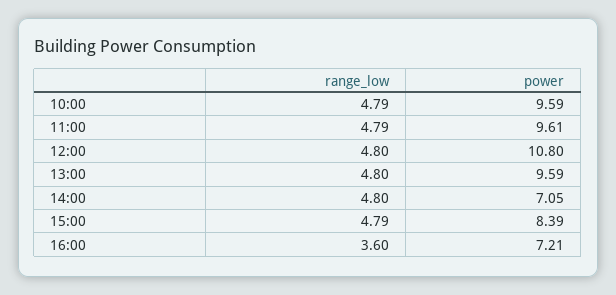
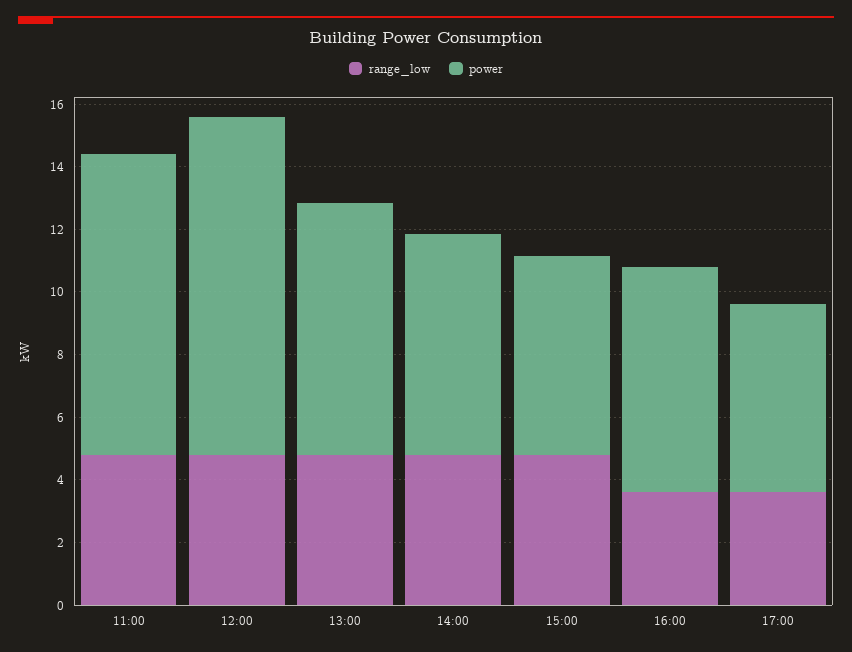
range_low, 10:00: 4.79 -> none
power, 10:00: 9.59 -> none
power, 13:00: 9.59 -> 8
power, 15:00: 8.39 -> 6.5
range_low, 17:00: none -> 3.5
power, 17:00: none -> 6

